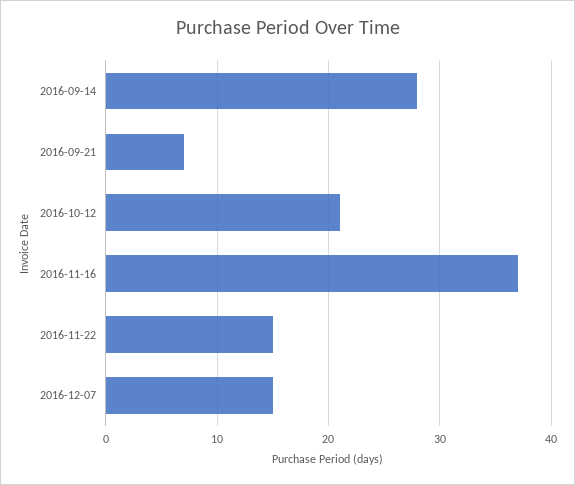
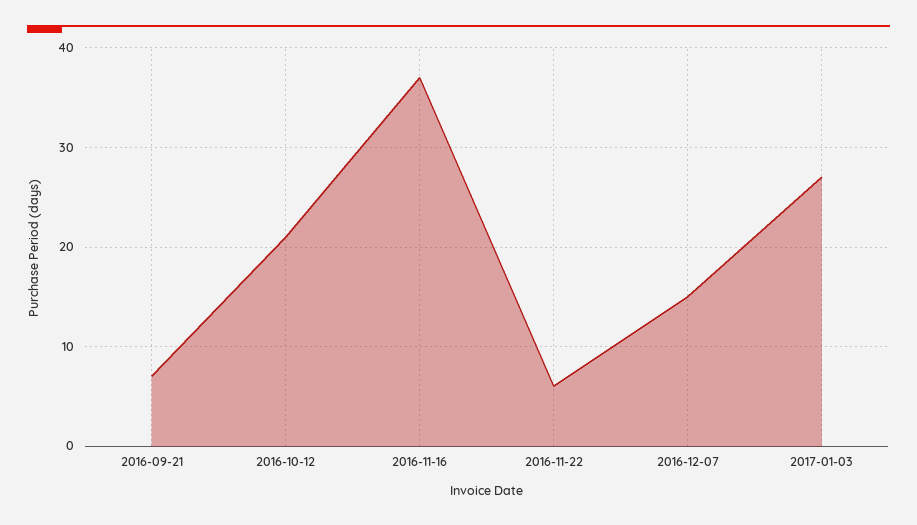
2016-09-14: 28 -> none
2016-11-22: 15 -> 6
2017-01-03: none -> 27

